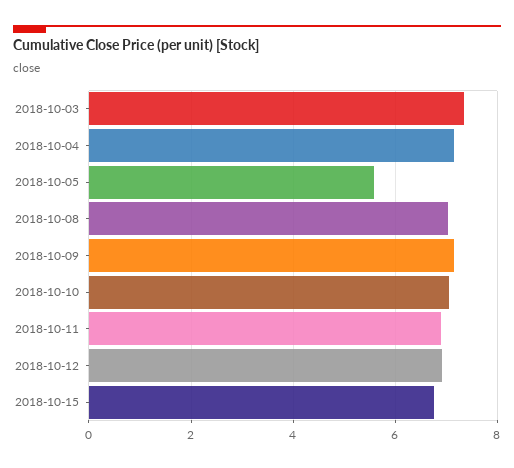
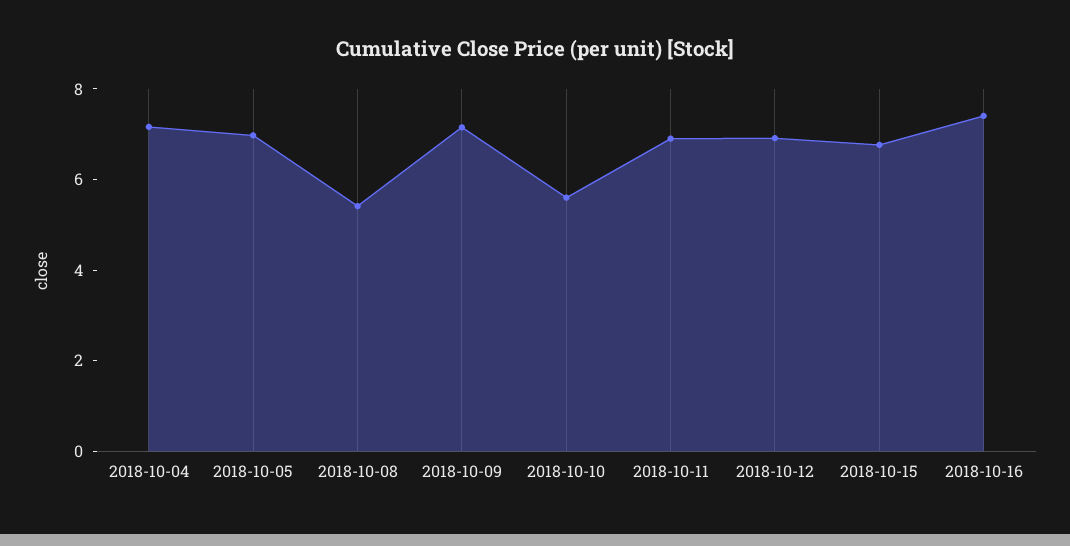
2018-10-03: 7.4 -> none
2018-10-05: 5.6 -> 7
2018-10-08: 7 -> 5.5
2018-10-10: 7 -> 5.5
2018-10-16: none -> 7.5

